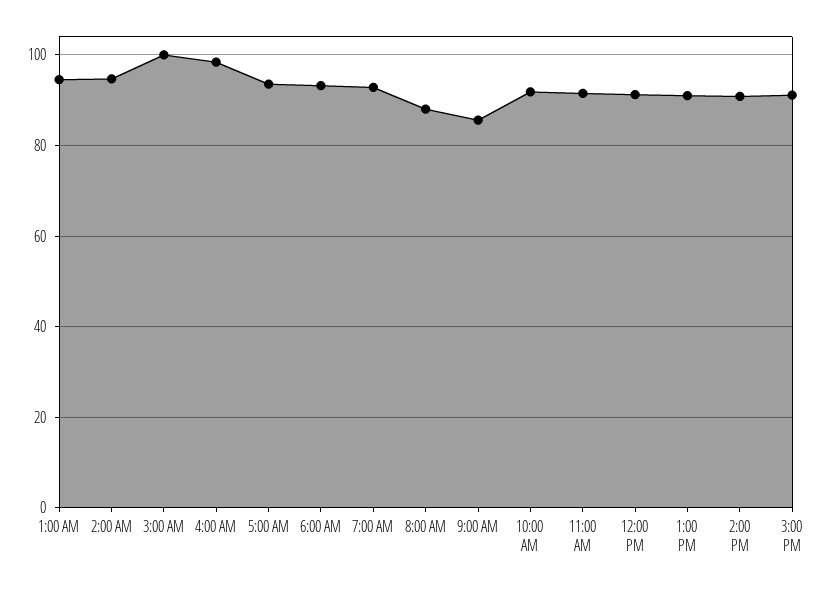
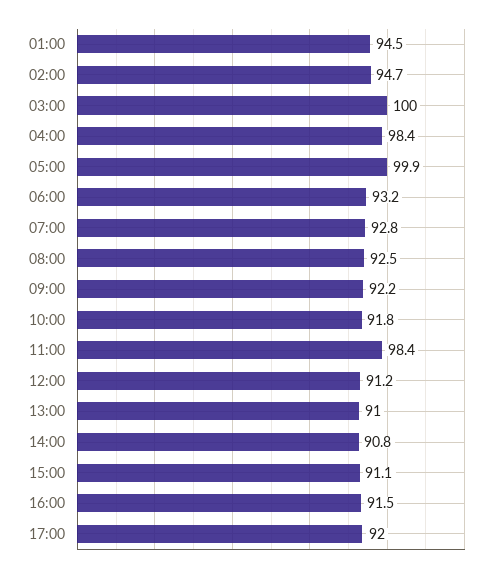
5:00 AM: 94 -> 99.9
8:00 AM: 88 -> 92.5
9:00 AM: 86 -> 92.2
11:00 AM: 92 -> 98.4
16:00: none -> 91.5
17:00: none -> 92

